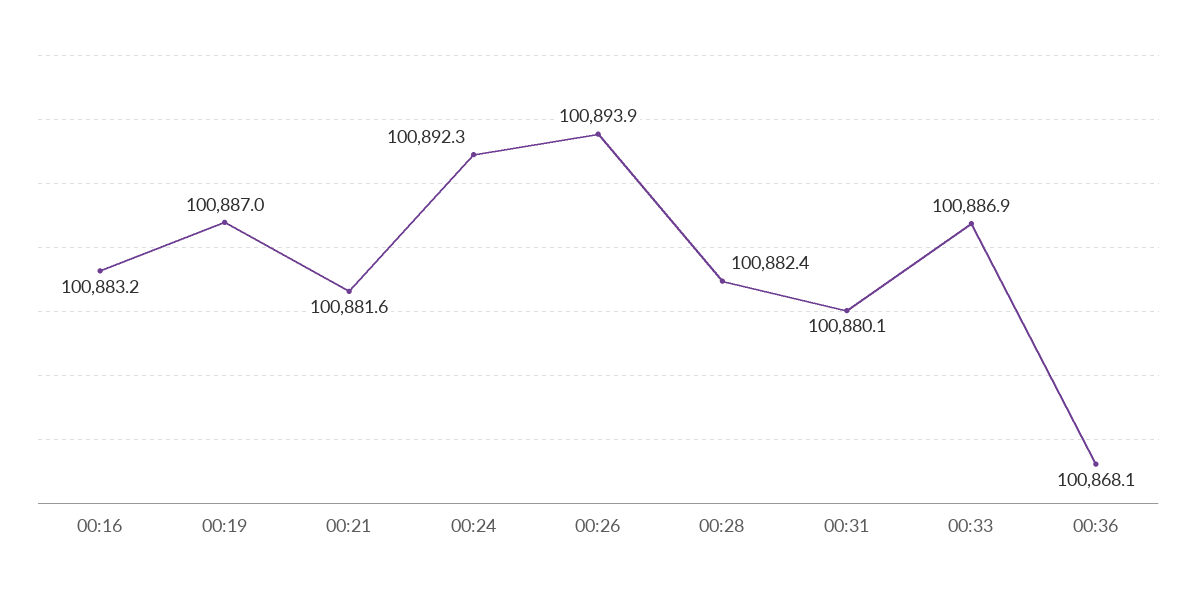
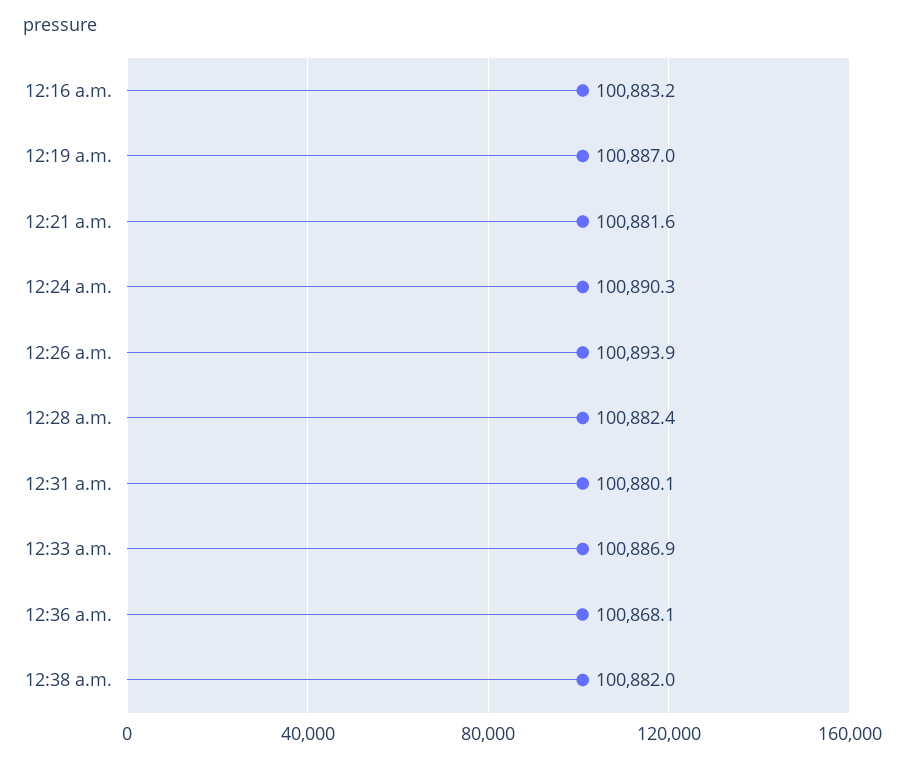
00:24: 100892.3 -> 100890.3
12:38 a.m.: none -> 100882

